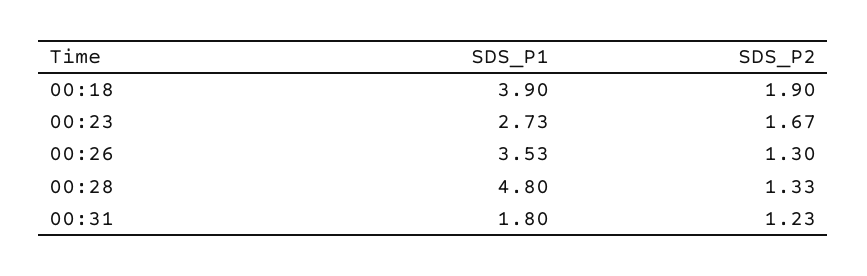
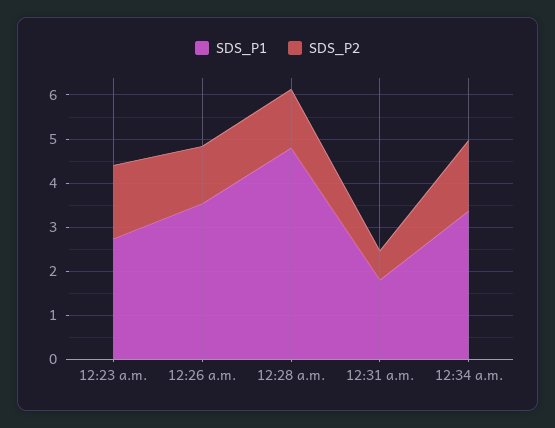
SDS_P1, 00:18: 3.9 -> none
SDS_P2, 00:18: 1.9 -> none
SDS_P2, 00:31: 1.23 -> 0.6
SDS_P1, 12:34 a.m.: none -> 3.4
SDS_P2, 12:34 a.m.: none -> 1.6

